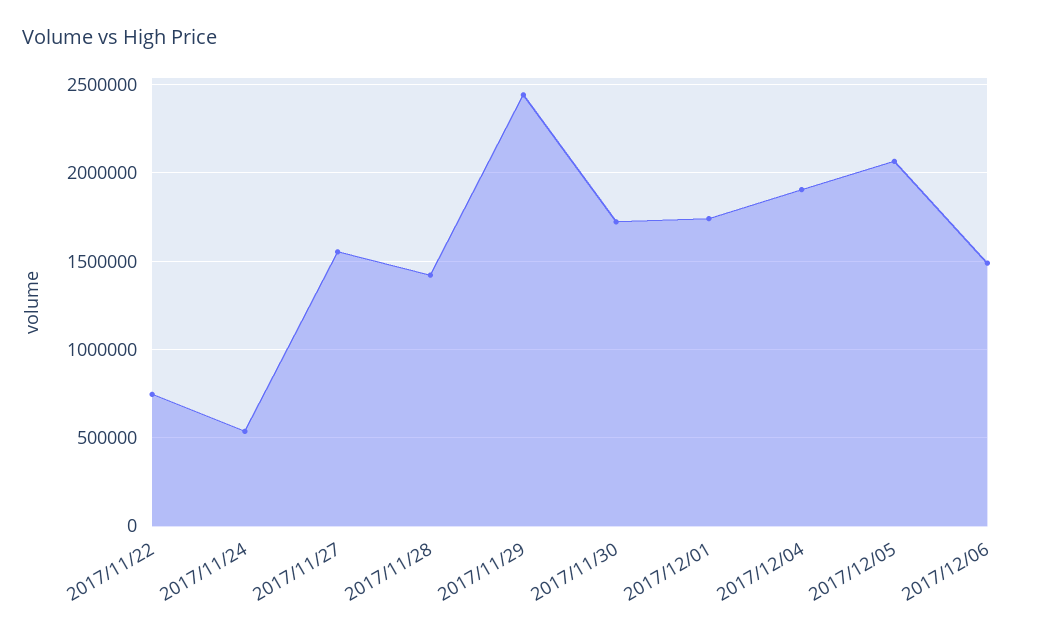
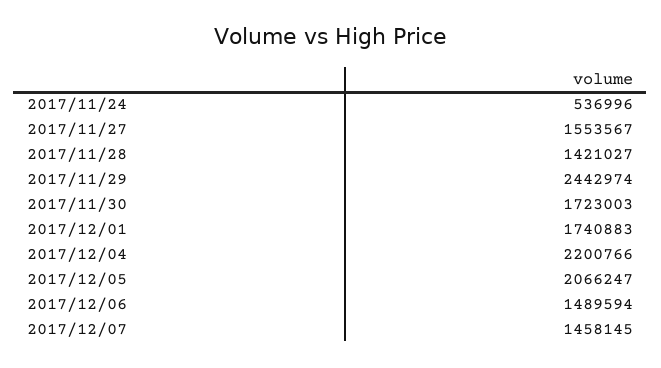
2017/11/22: 750000 -> none
2017/12/04: 1900000 -> 2200766
2017/12/07: none -> 1458145

